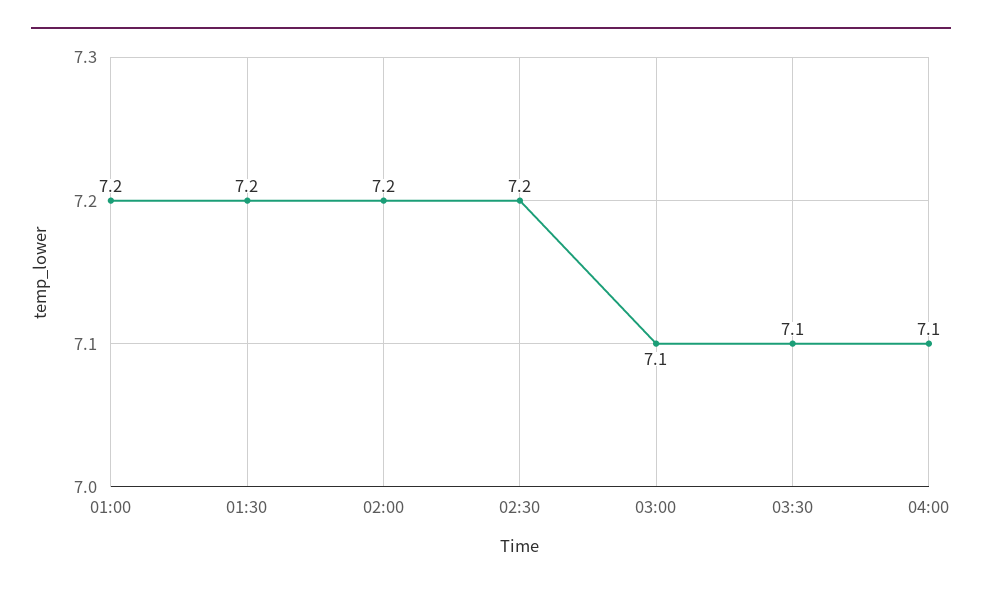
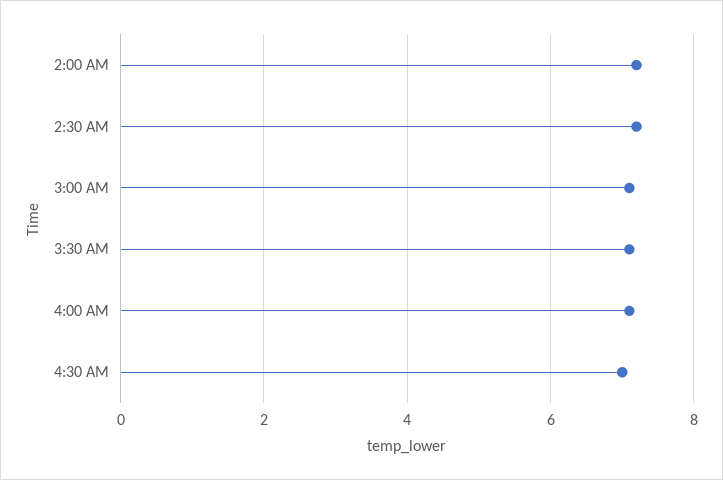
01:00: 7.2 -> none
01:30: 7.2 -> none
4:30 AM: none -> 7

